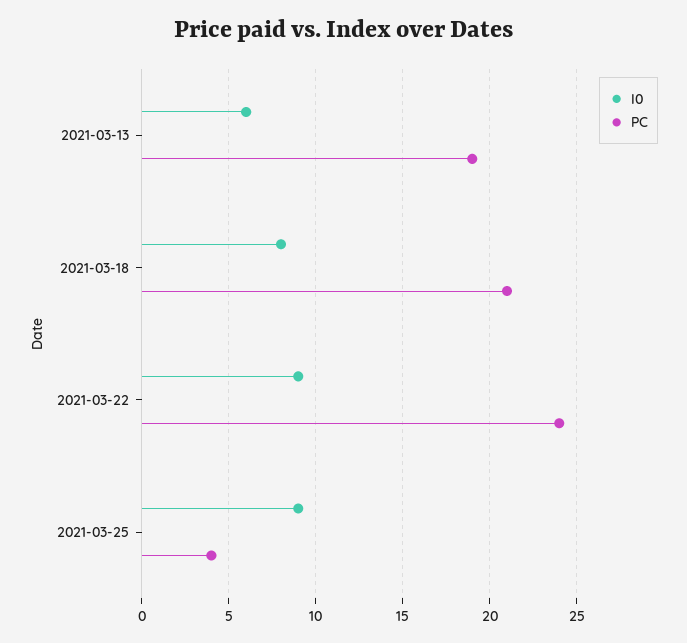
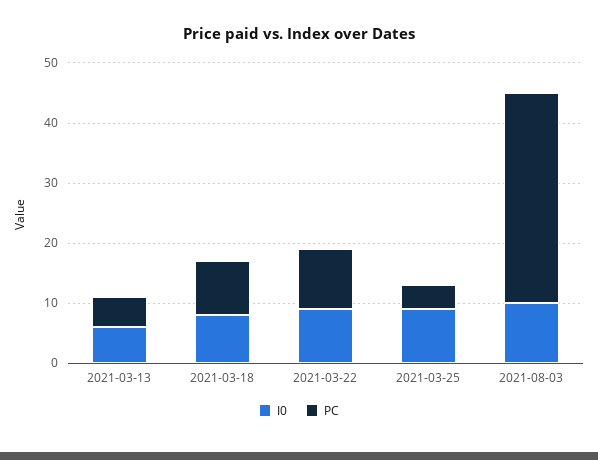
PC, 2021-03-13: 19 -> 5
PC, 2021-03-18: 21 -> 10
PC, 2021-03-22: 24 -> 10
I0, 2021-08-03: none -> 10
PC, 2021-08-03: none -> 35

